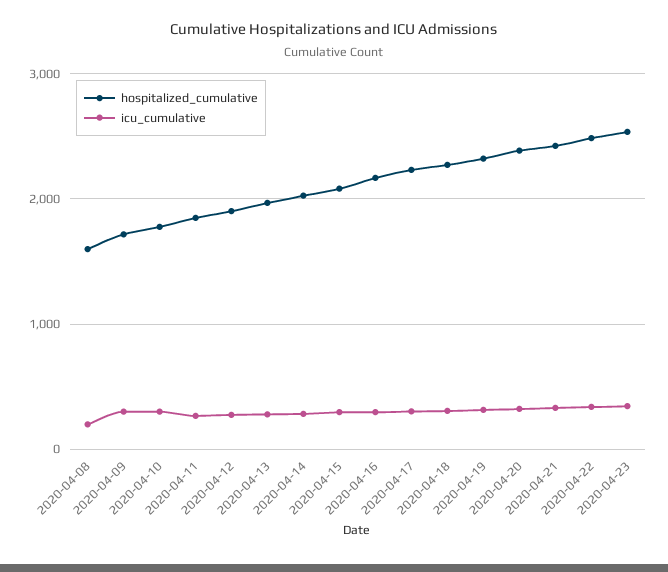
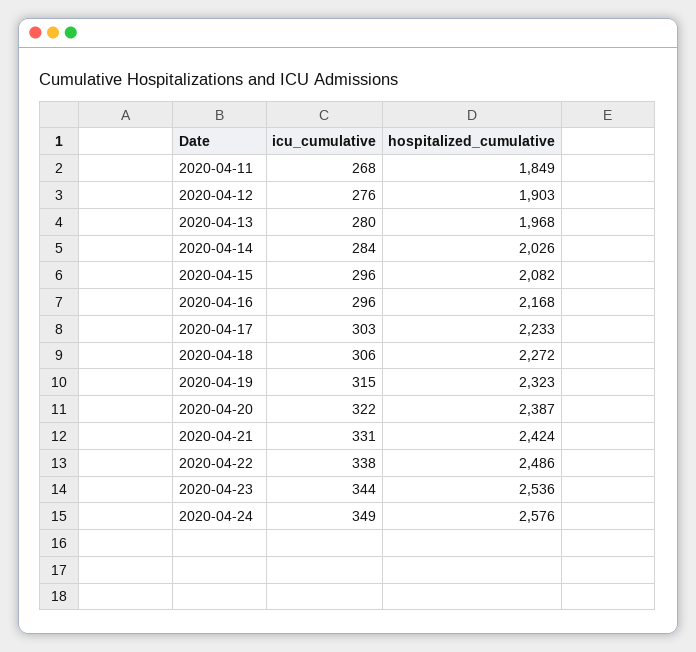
hospitalized_cumulative, 2020-04-08: 1600 -> none
icu_cumulative, 2020-04-08: 200 -> none
hospitalized_cumulative, 2020-04-09: 1700 -> none
icu_cumulative, 2020-04-09: 300 -> none
hospitalized_cumulative, 2020-04-10: 1800 -> none
icu_cumulative, 2020-04-10: 300 -> none
icu_cumulative, 2020-04-24: none -> 349
hospitalized_cumulative, 2020-04-24: none -> 2576

